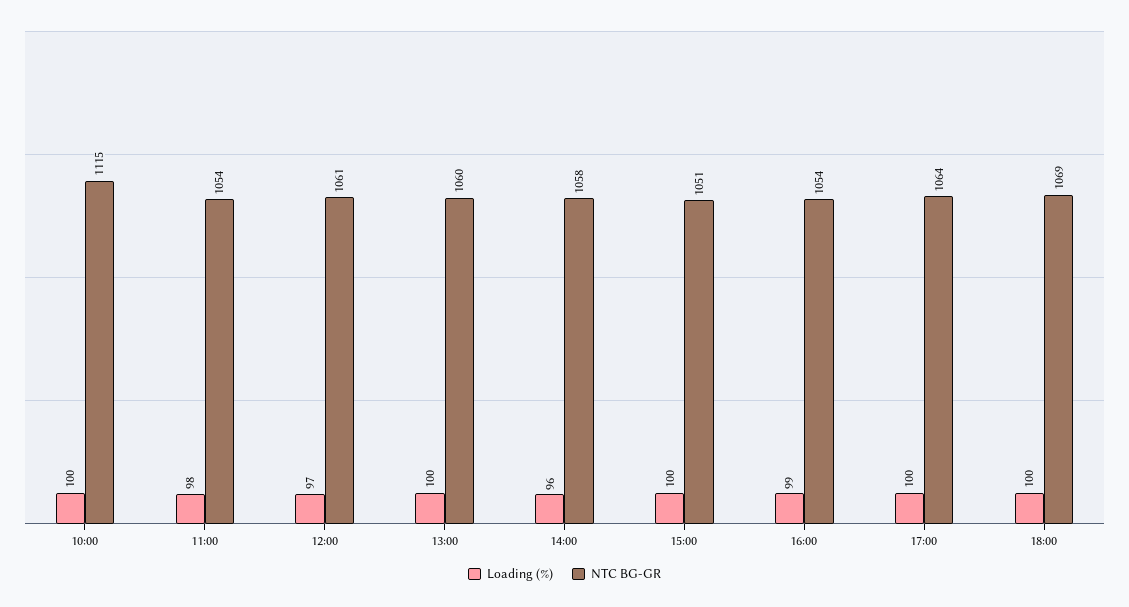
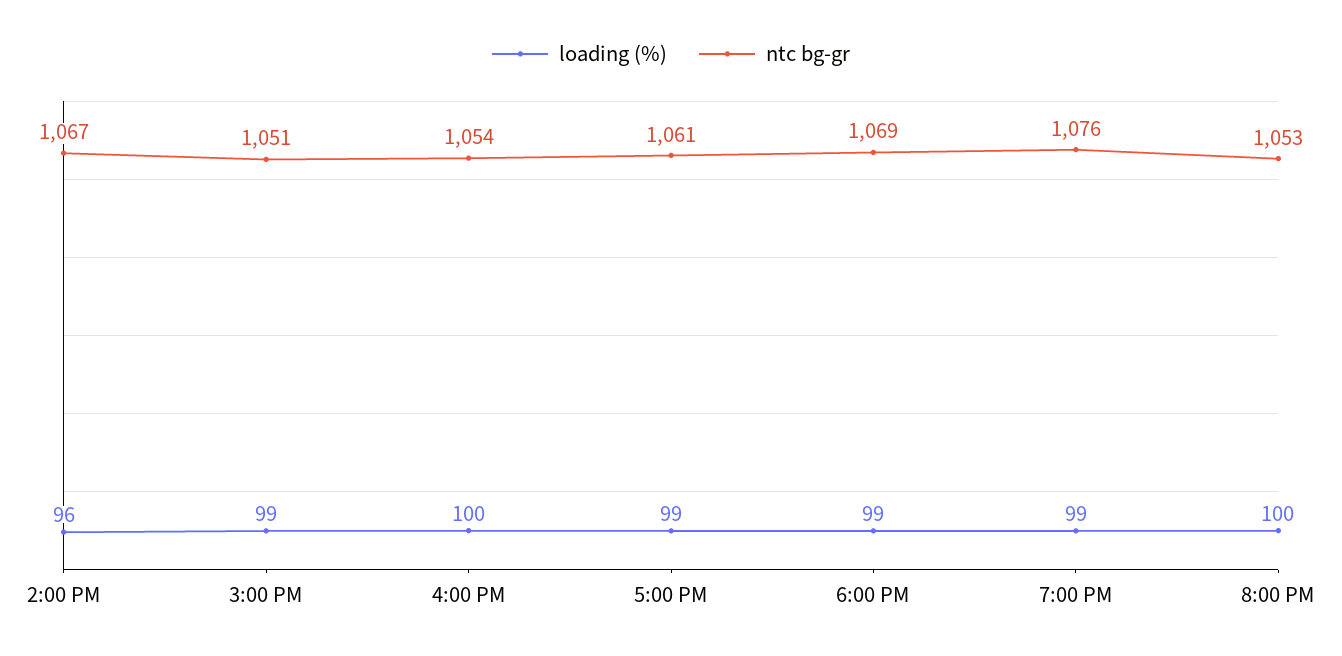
Loading (%), 10:00: 100 -> none
NTC BG-GR, 10:00: 1115 -> none
Loading (%), 11:00: 98 -> none
NTC BG-GR, 11:00: 1054 -> none
Loading (%), 12:00: 97 -> none
NTC BG-GR, 12:00: 1061 -> none
Loading (%), 13:00: 100 -> none
NTC BG-GR, 13:00: 1060 -> none
NTC BG-GR, 14:00: 1058 -> 1067
Loading (%), 15:00: 100 -> 99
Loading (%), 16:00: 99 -> 100
Loading (%), 17:00: 100 -> 99
NTC BG-GR, 17:00: 1064 -> 1061
Loading (%), 18:00: 100 -> 99
Loading (%), 7:00 PM: none -> 99
NTC BG-GR, 7:00 PM: none -> 1076
Loading (%), 8:00 PM: none -> 100
NTC BG-GR, 8:00 PM: none -> 1053

